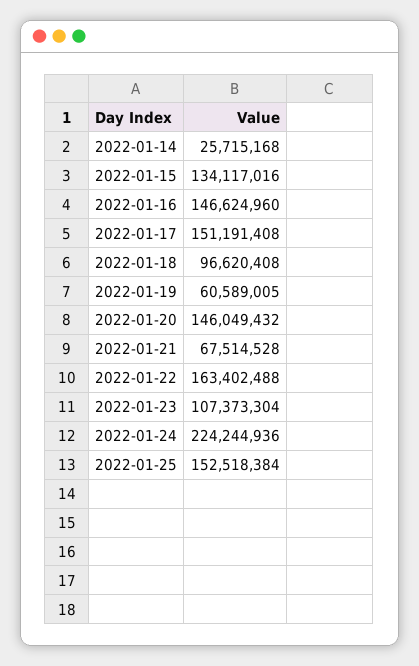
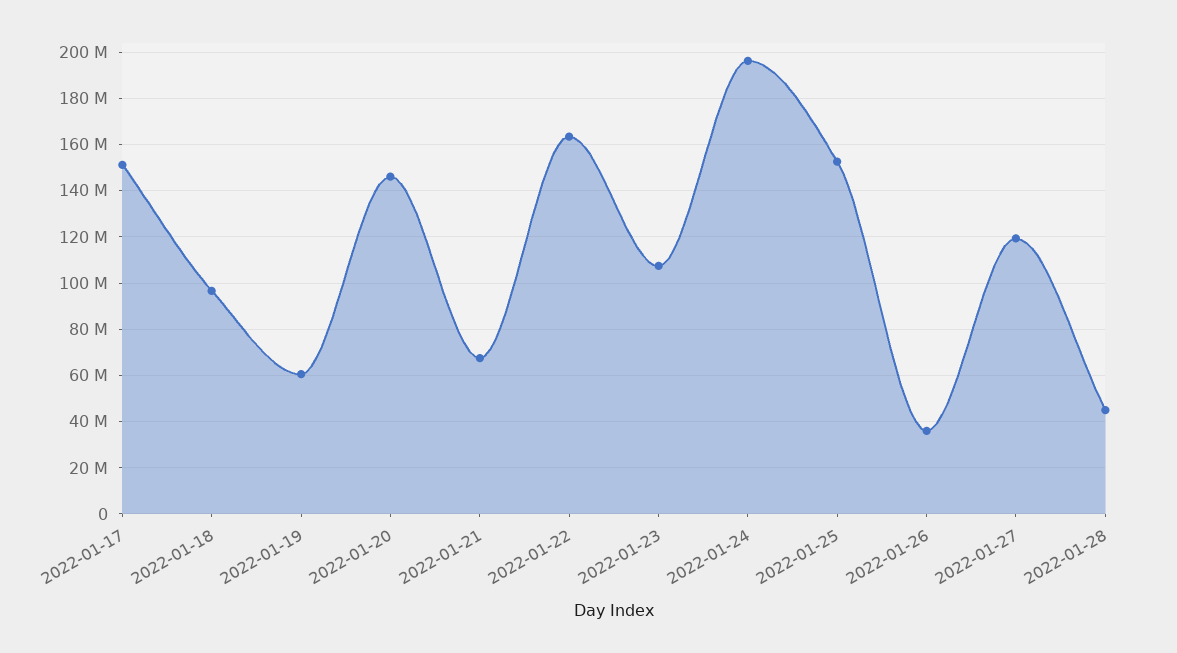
2022-01-14: 25715168 -> none
2022-01-15: 134117016 -> none
2022-01-16: 146624960 -> none
2022-01-24: 224244936 -> 195000000
2022-01-26: none -> 35000000
2022-01-27: none -> 120000000
2022-01-28: none -> 45000000

